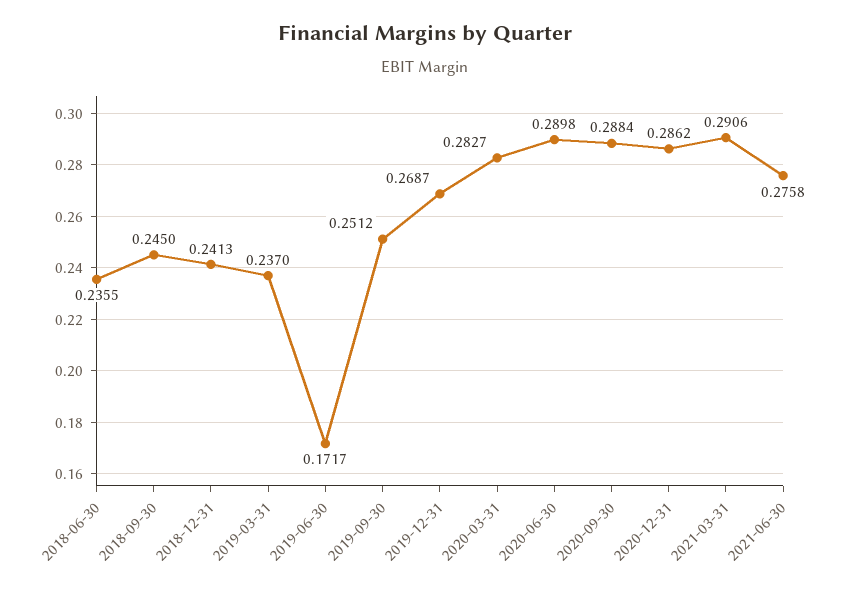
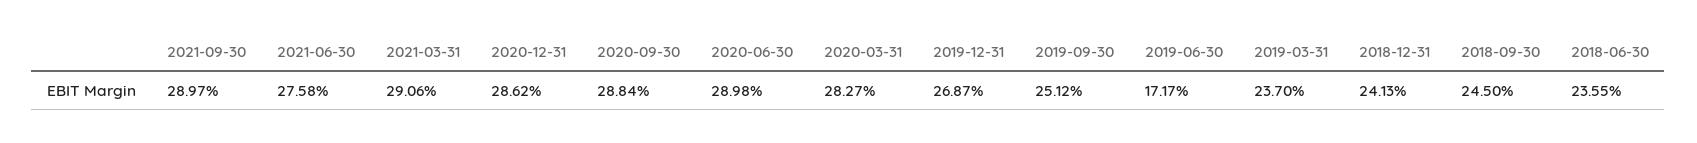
2021-09-30: none -> 0.2897

